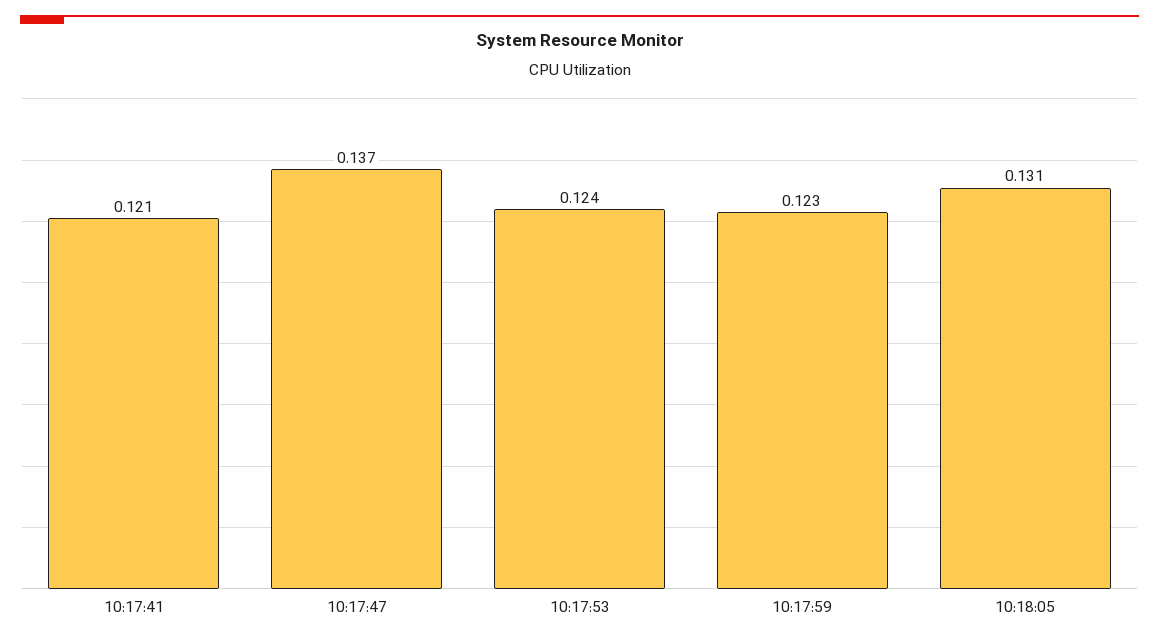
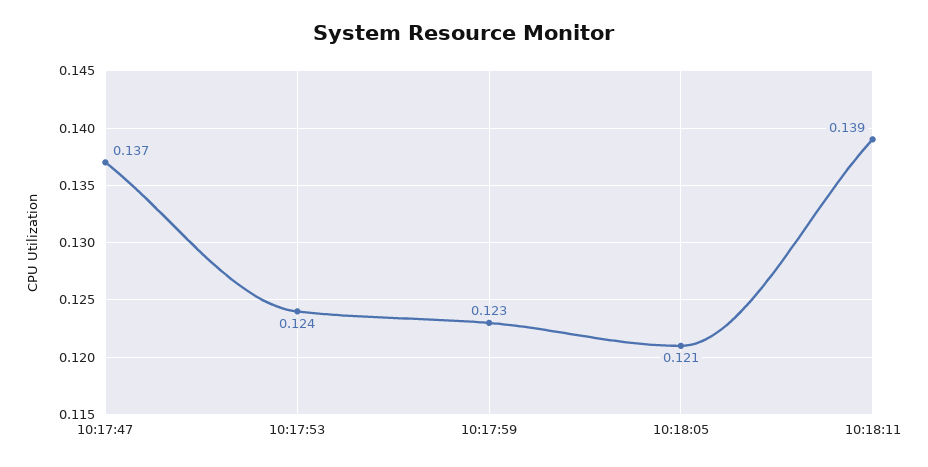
10:17:41: 0.121 -> none
10:18:05: 0.131 -> 0.121
10:18:11: none -> 0.139

